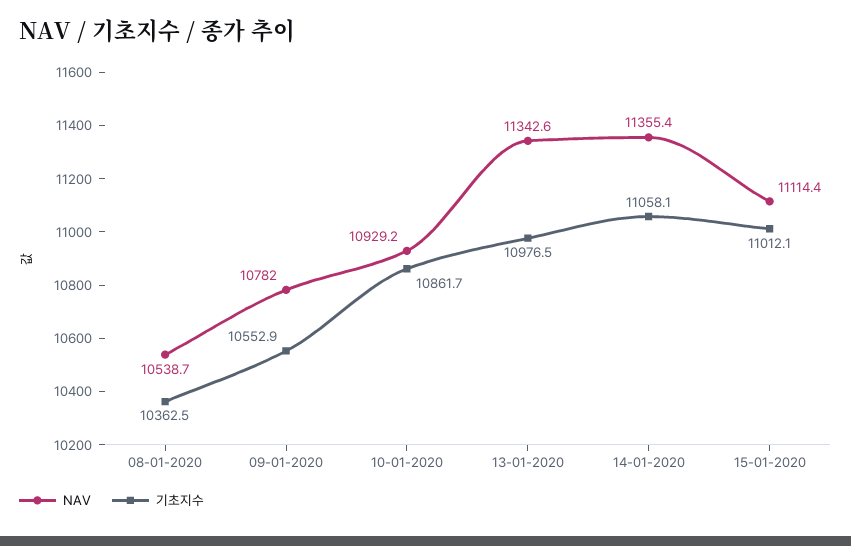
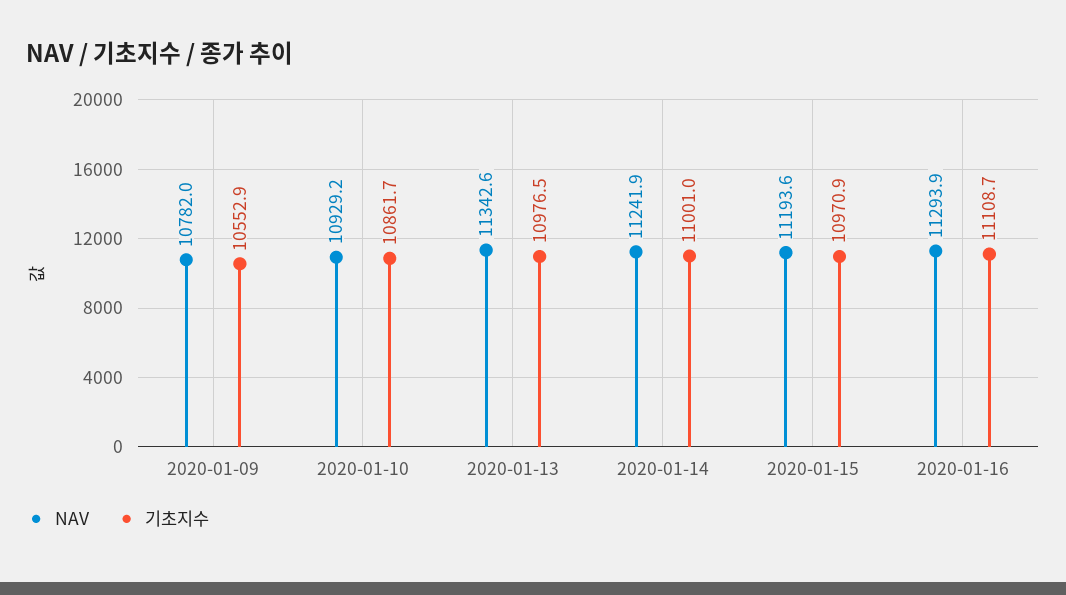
NAV, 08-01-2020: 10538.7 -> none
기초지수, 08-01-2020: 10362.5 -> none
NAV, 14-01-2020: 11355.4 -> 11241.9
기초지수, 14-01-2020: 11058.1 -> 11001
NAV, 15-01-2020: 11114.4 -> 11193.6
기초지수, 15-01-2020: 11012.1 -> 10970.9
NAV, 2020-01-16: none -> 11293.9
기초지수, 2020-01-16: none -> 11108.7

